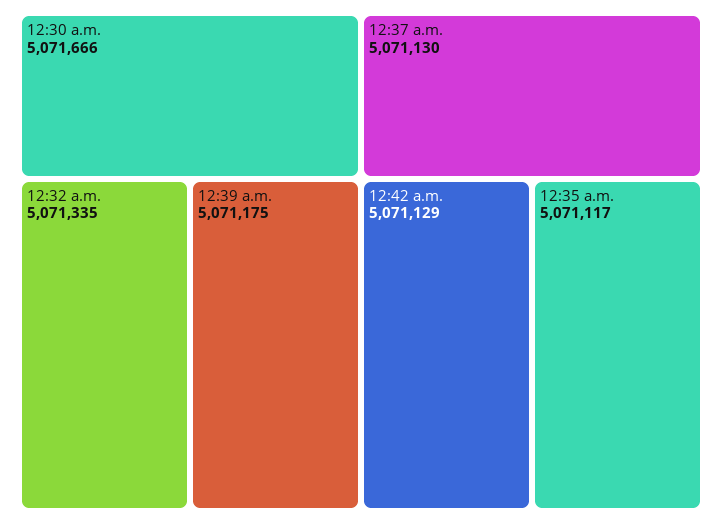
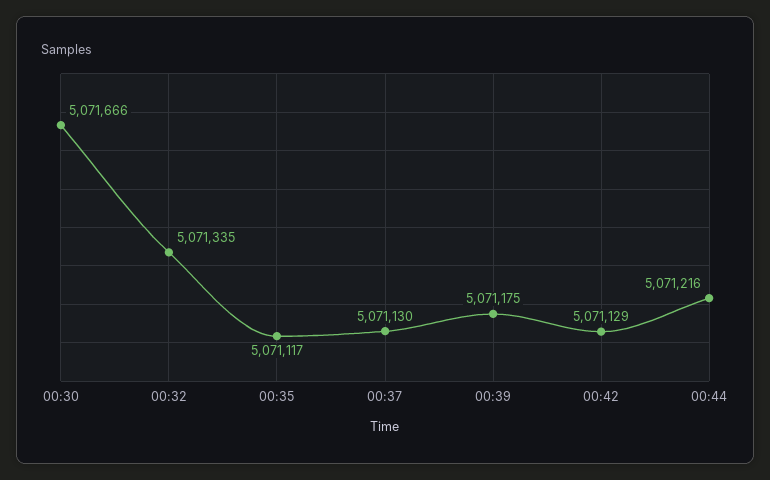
00:44: none -> 5071216

